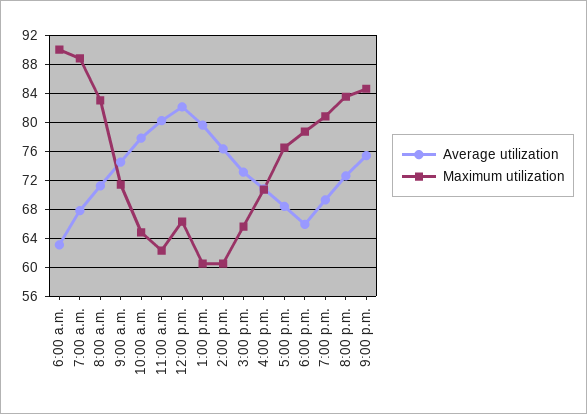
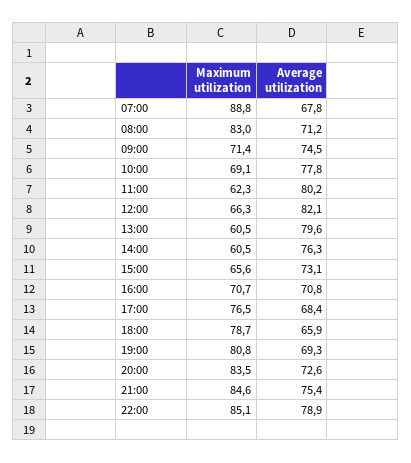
Average utilization, 6:00 a.m.: 63 -> none
Maximum utilization, 6:00 a.m.: 90 -> none
Maximum utilization, 10:00 a.m.: 65 -> 69.1
Maximum utilization, 22:00: none -> 85.1
Average utilization, 22:00: none -> 78.9

